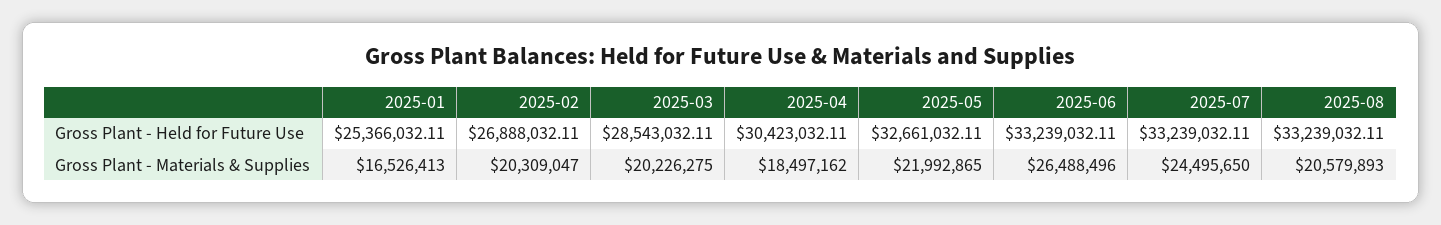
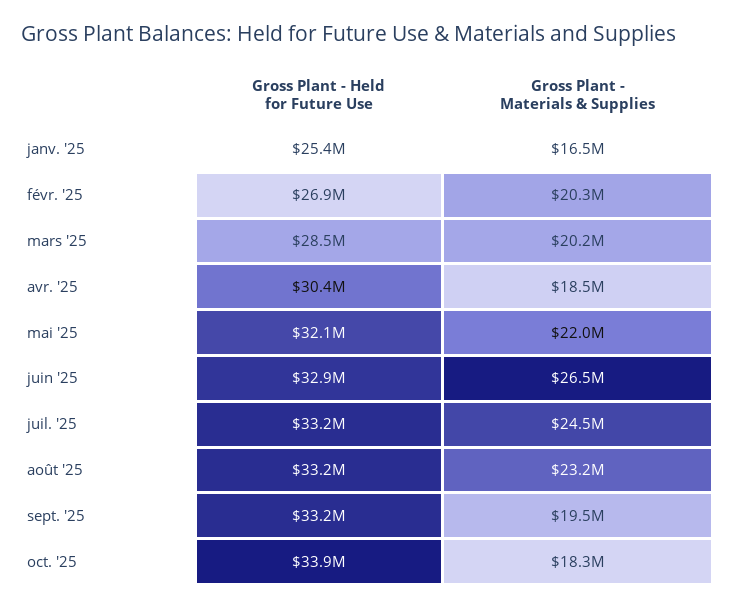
2025-05, Gross Plant - Held for Future Use: 32661032.11 -> 32100000
2025-06, Gross Plant - Held for Future Use: 33239032.11 -> 32900000
2025-08, Gross Plant - Materials & Supplies: 20579893 -> 23200000
sept. '25, Gross Plant - Held for Future Use: none -> 33200000
sept. '25, Gross Plant - Materials & Supplies: none -> 19500000
oct. '25, Gross Plant - Held for Future Use: none -> 33900000
oct. '25, Gross Plant - Materials & Supplies: none -> 18300000

